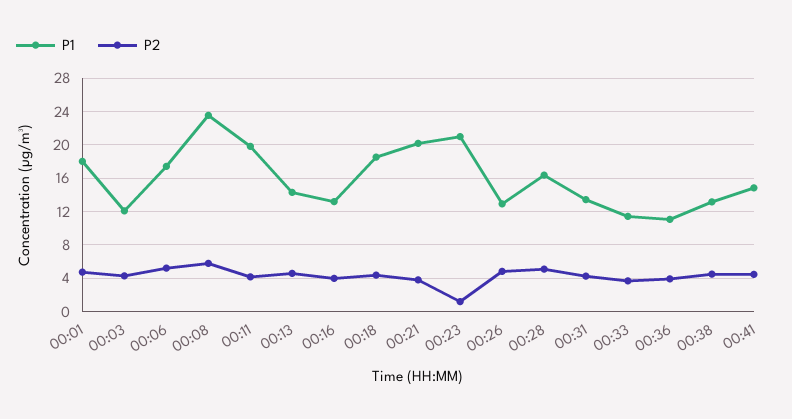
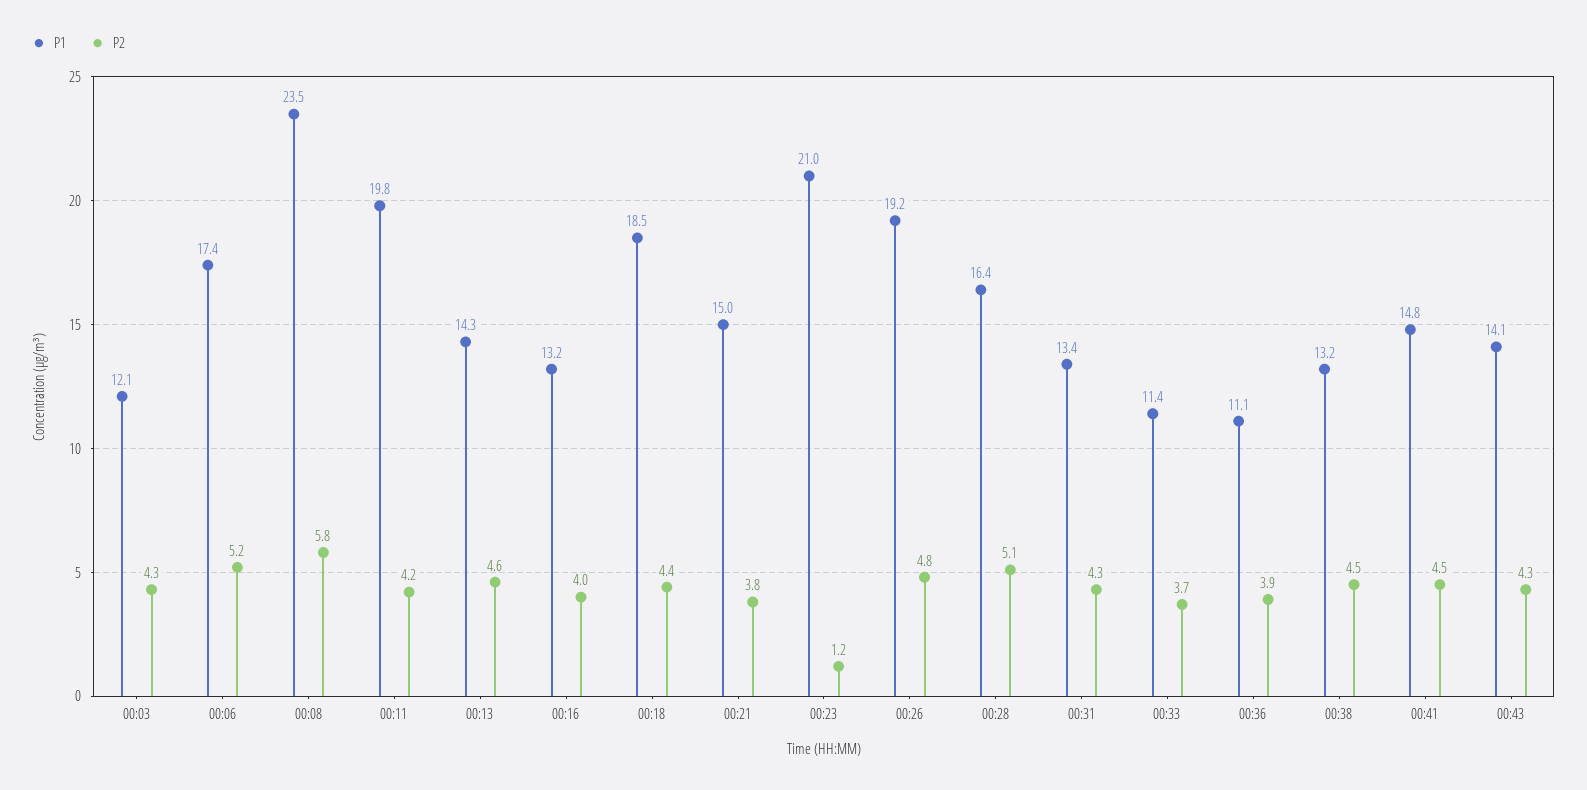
P1, 00:01: 18 -> none
P2, 00:01: 5 -> none
P1, 00:21: 20 -> 15
P1, 00:26: 13 -> 19.2
P1, 00:43: none -> 14.1
P2, 00:43: none -> 4.3

